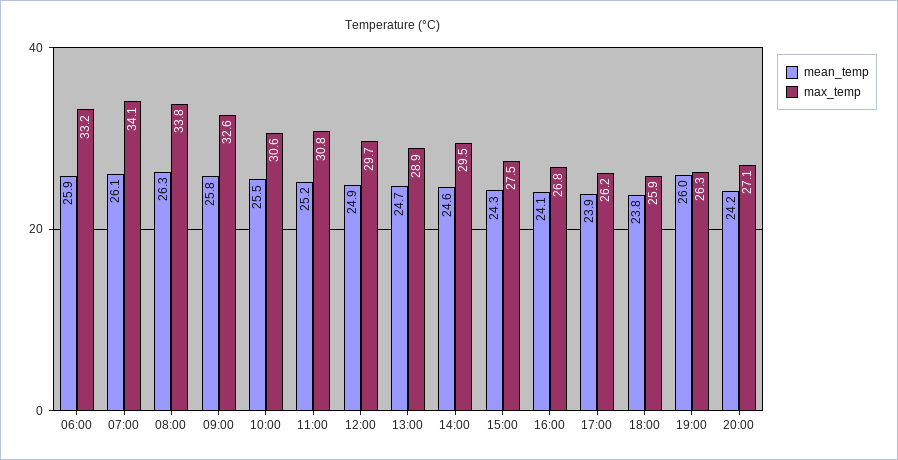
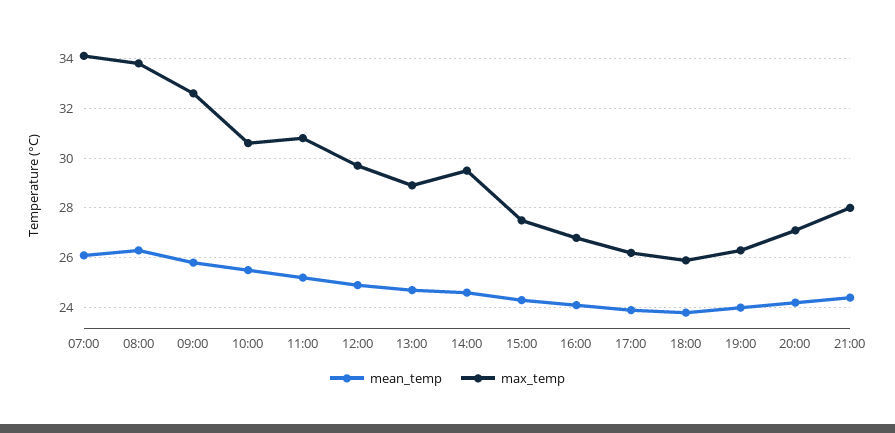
mean_temp, 06:00: 25.9 -> none
max_temp, 06:00: 33.2 -> none
mean_temp, 19:00: 26 -> 24
mean_temp, 21:00: none -> 24.5
max_temp, 21:00: none -> 28

